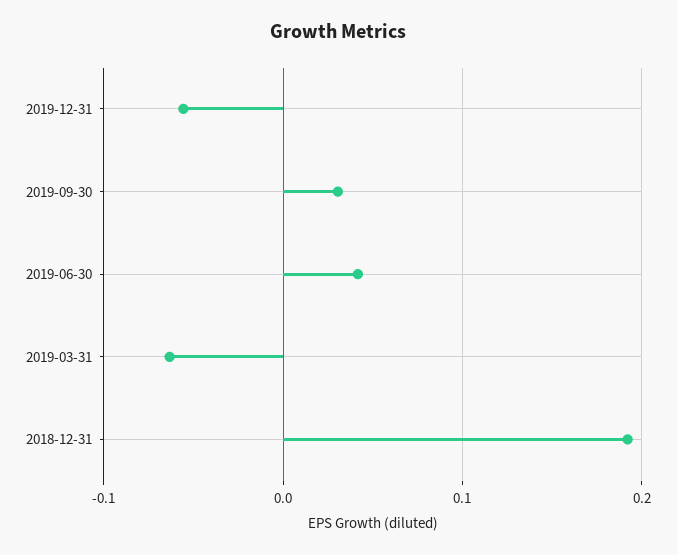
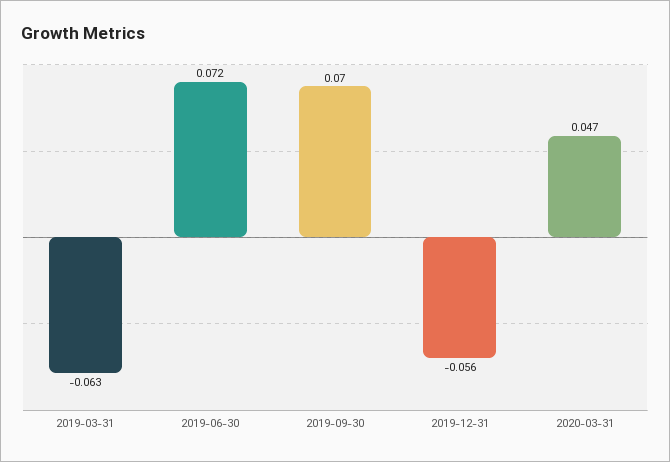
2019-09-30: 0.03 -> 0.07
2019-06-30: 0.04 -> 0.072
2018-12-31: 0.19 -> none
2020-03-31: none -> 0.047

